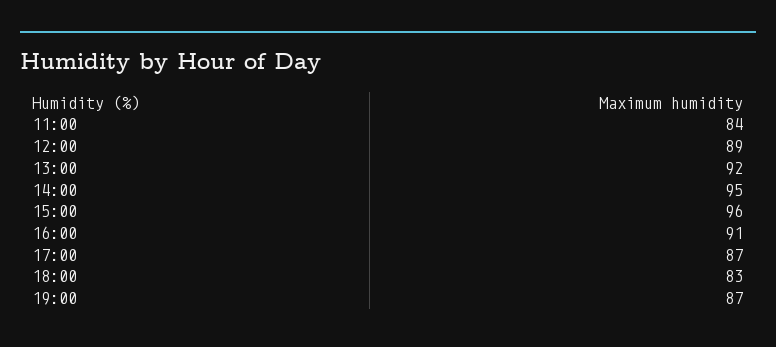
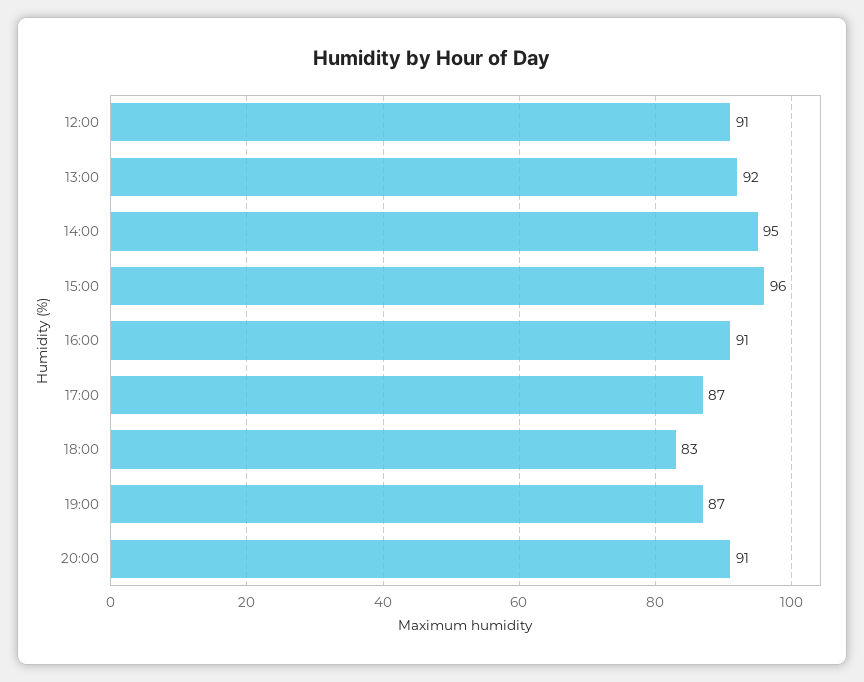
11:00: 84 -> none
12:00: 89 -> 91
20:00: none -> 91

